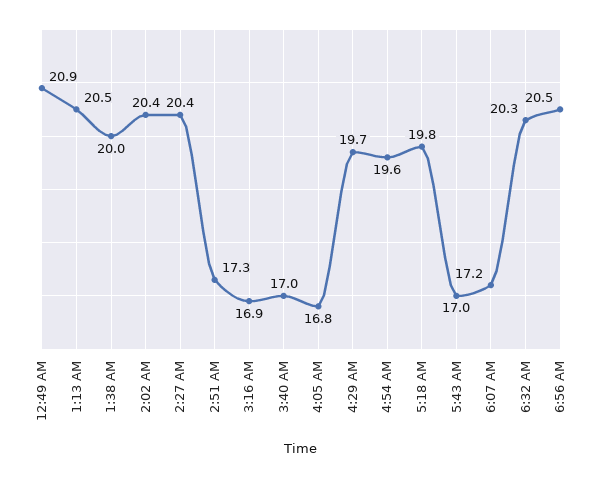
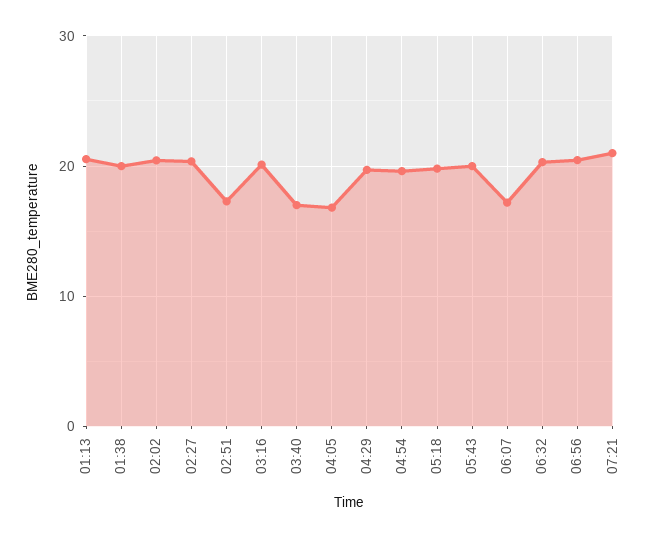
12:49 AM: 20.9 -> none
3:16 AM: 16.9 -> 20
5:43 AM: 17 -> 20
07:21: none -> 21

